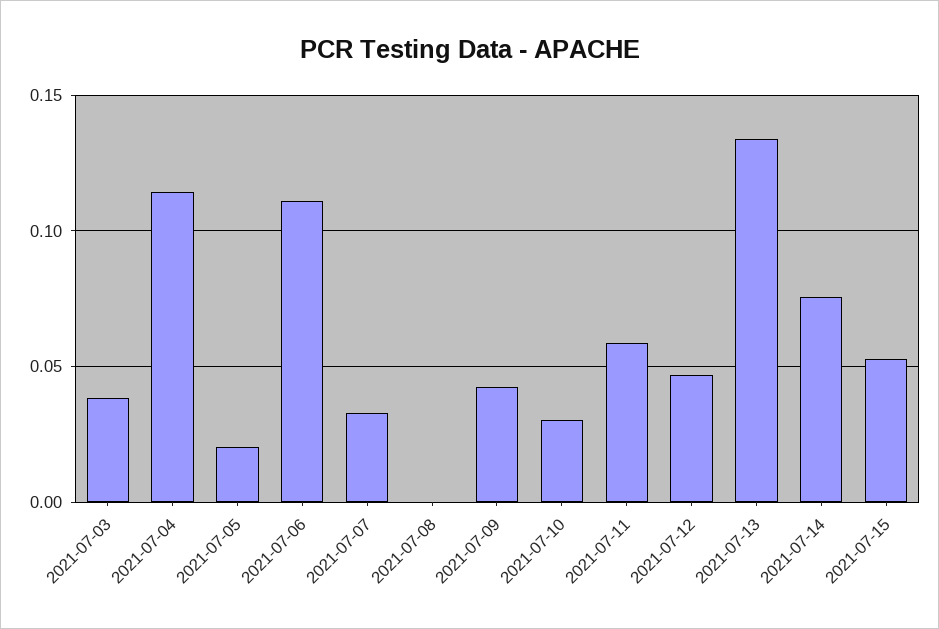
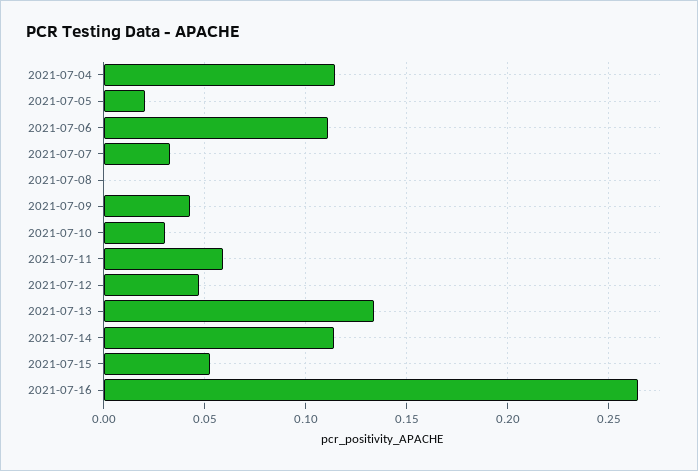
2021-07-03: 0.04 -> none
2021-07-14: 0.075 -> 0.115
2021-07-16: none -> 0.265

